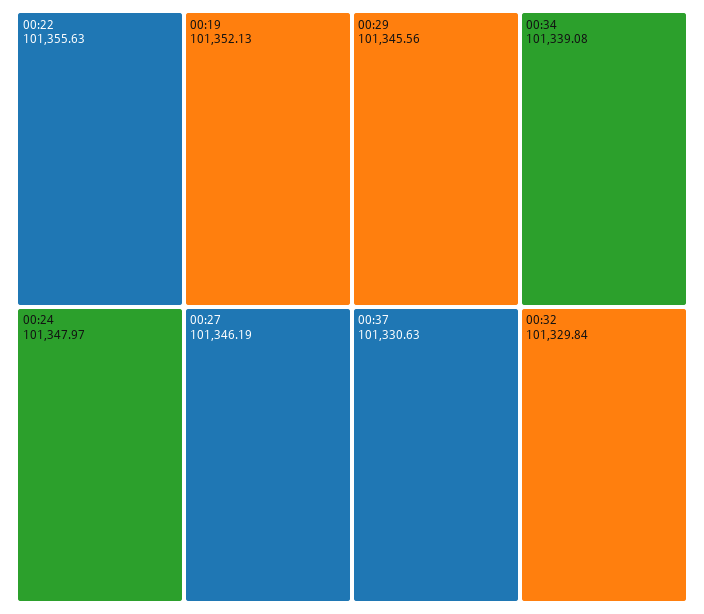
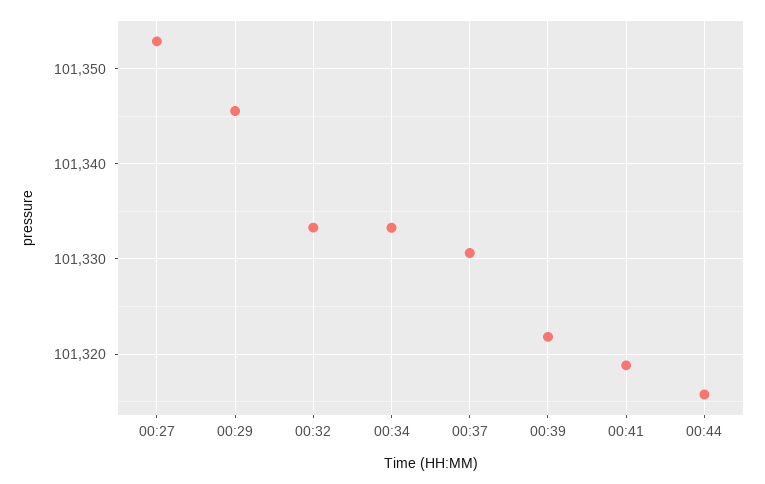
00:22: 101355.63 -> none
00:19: 101352.13 -> none
00:24: 101347.97 -> none
00:27: 101346.19 -> 101353
00:34: 101339.08 -> 101333
00:32: 101329.84 -> 101333
00:39: none -> 101322
00:41: none -> 101319
00:44: none -> 101316

